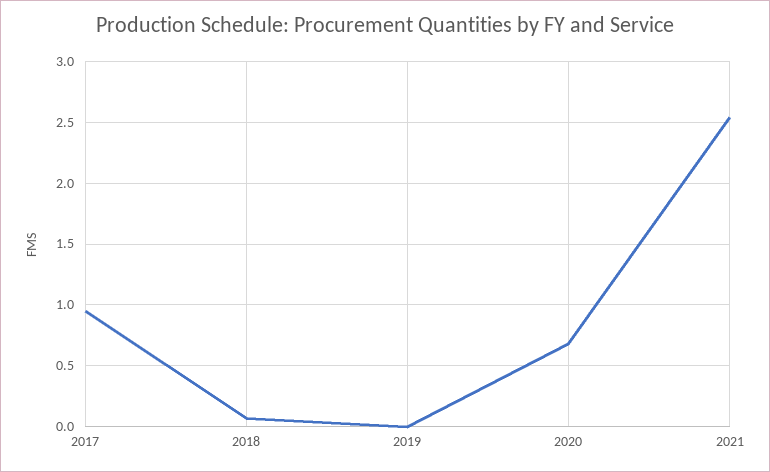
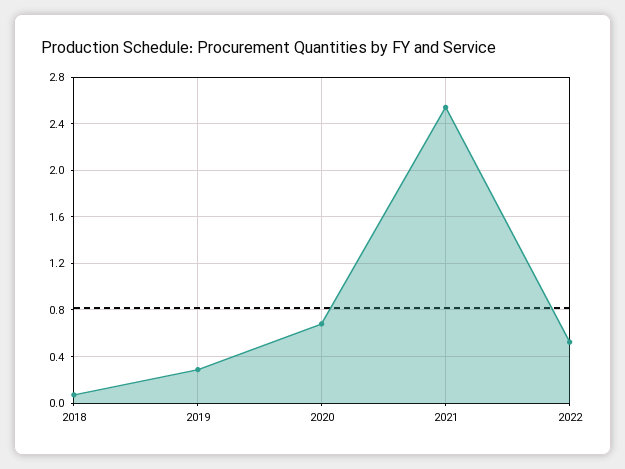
2017: 0.95 -> none
2019: 0 -> 0.3
2022: none -> 0.5

